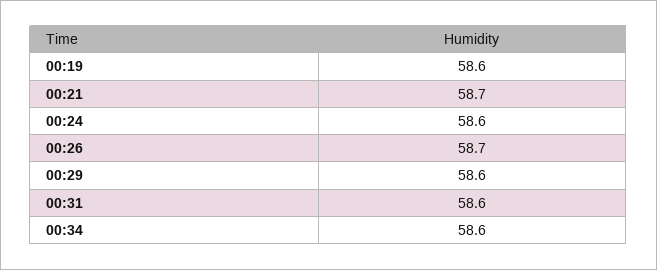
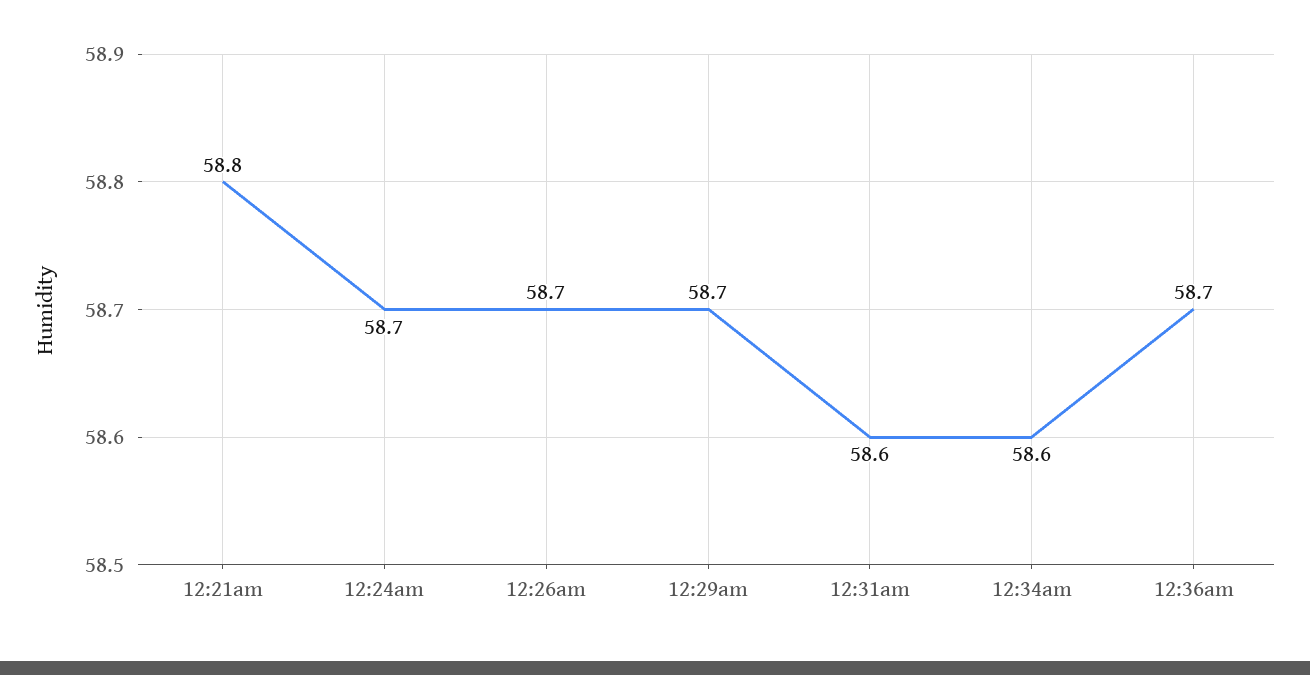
00:19: 58.6 -> none
00:21: 58.7 -> 58.8
00:24: 58.6 -> 58.7
00:29: 58.6 -> 58.7
12:36am: none -> 58.7

